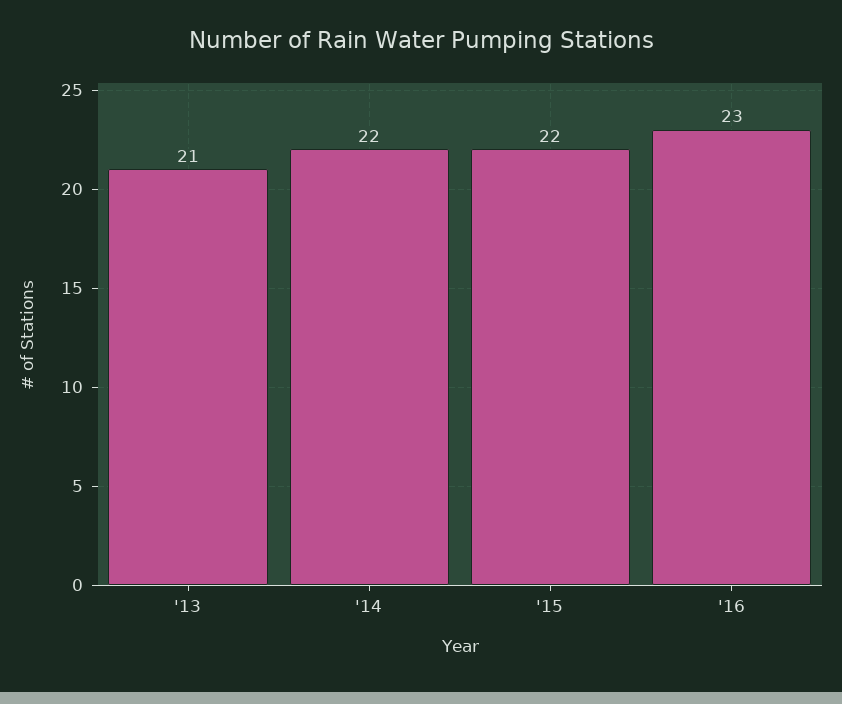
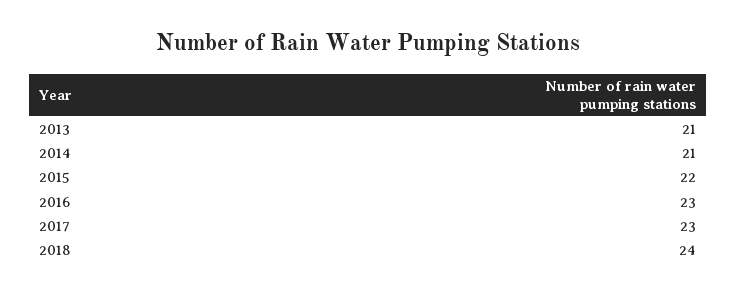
'14: 22 -> 21
2017: none -> 23
2018: none -> 24

